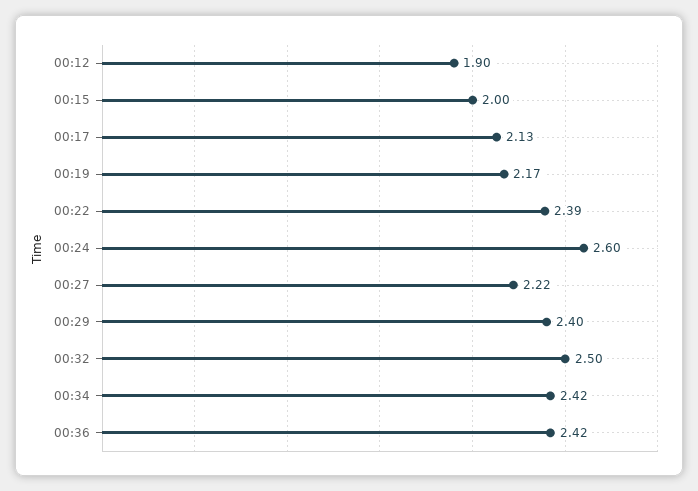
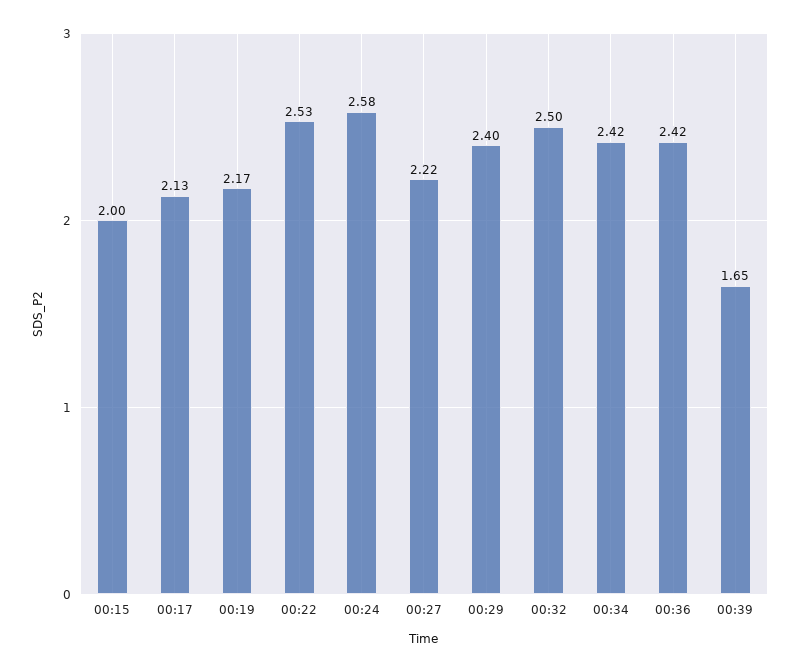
00:12: 1.9 -> none
00:22: 2.39 -> 2.53
00:24: 2.6 -> 2.58
00:39: none -> 1.65

